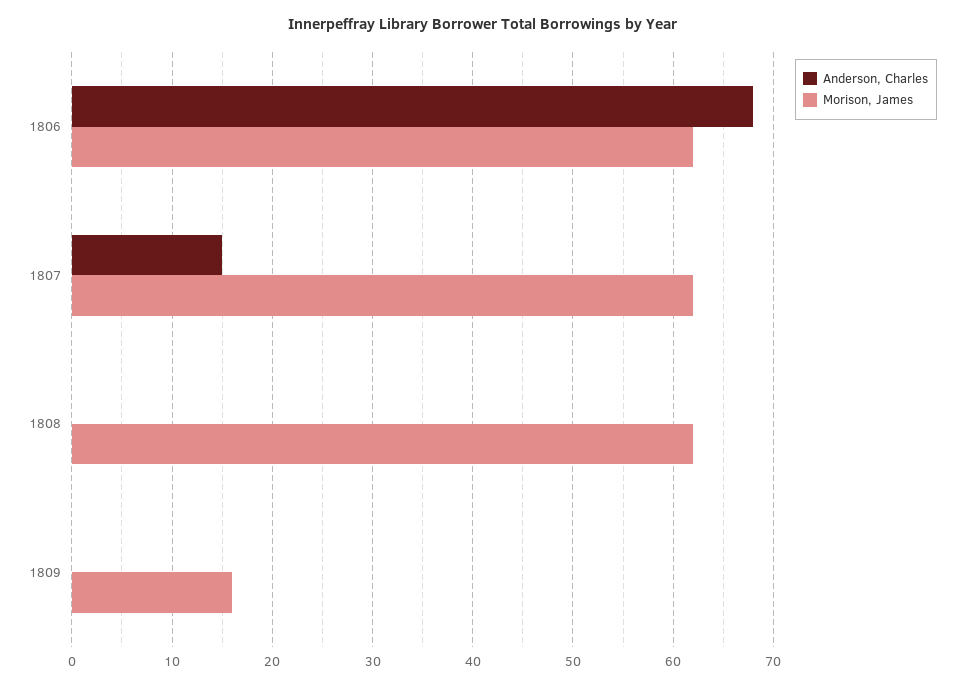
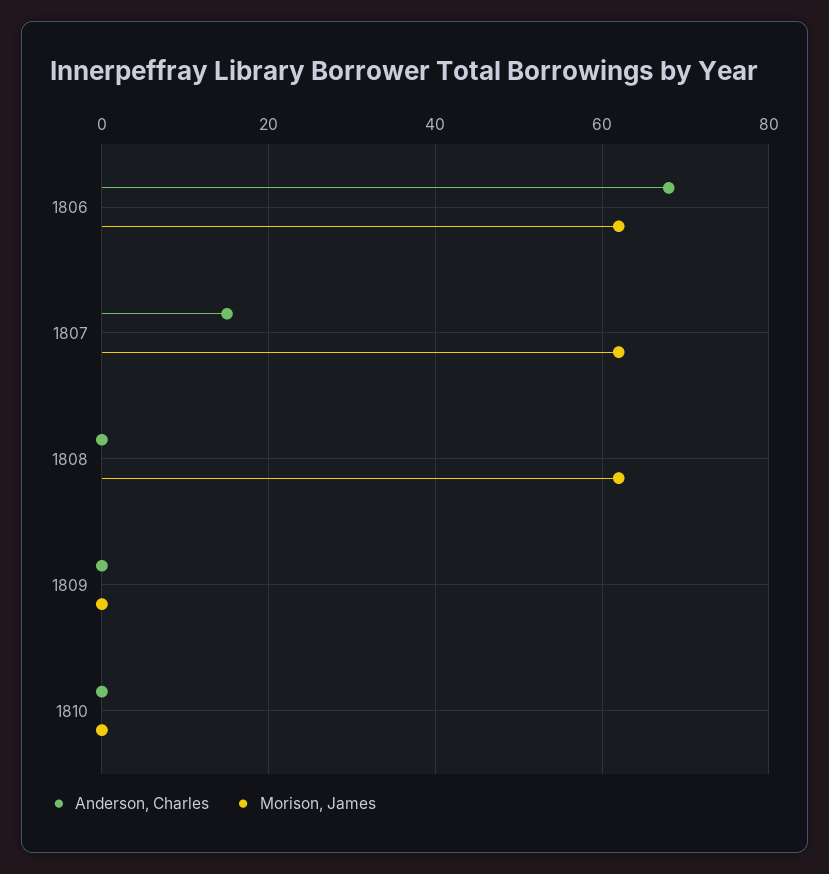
Morison, James, 1809: 16 -> 0
Anderson, Charles, 1810: none -> 0
Morison, James, 1810: none -> 0

